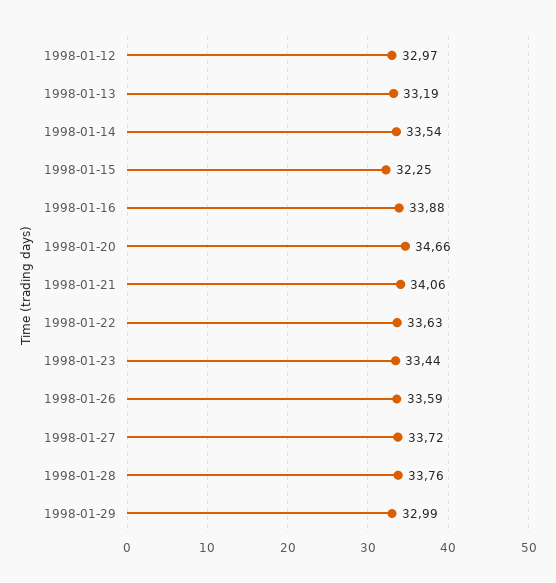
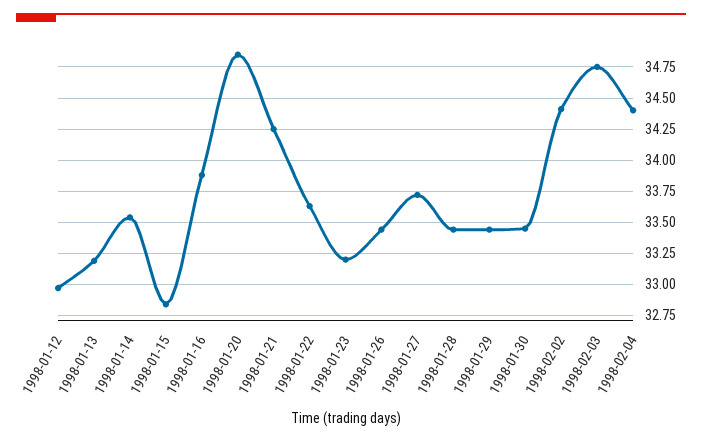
1998-01-15: 32.25 -> 32.85
1998-01-20: 34.66 -> 34.85
1998-01-21: 34.06 -> 34.25
1998-01-23: 33.44 -> 33.2
1998-01-26: 33.59 -> 33.45
1998-01-28: 33.76 -> 33.45
1998-01-29: 32.99 -> 33.45
1998-01-30: none -> 33.45
1998-02-02: none -> 34.4
1998-02-03: none -> 34.75
1998-02-04: none -> 34.4

